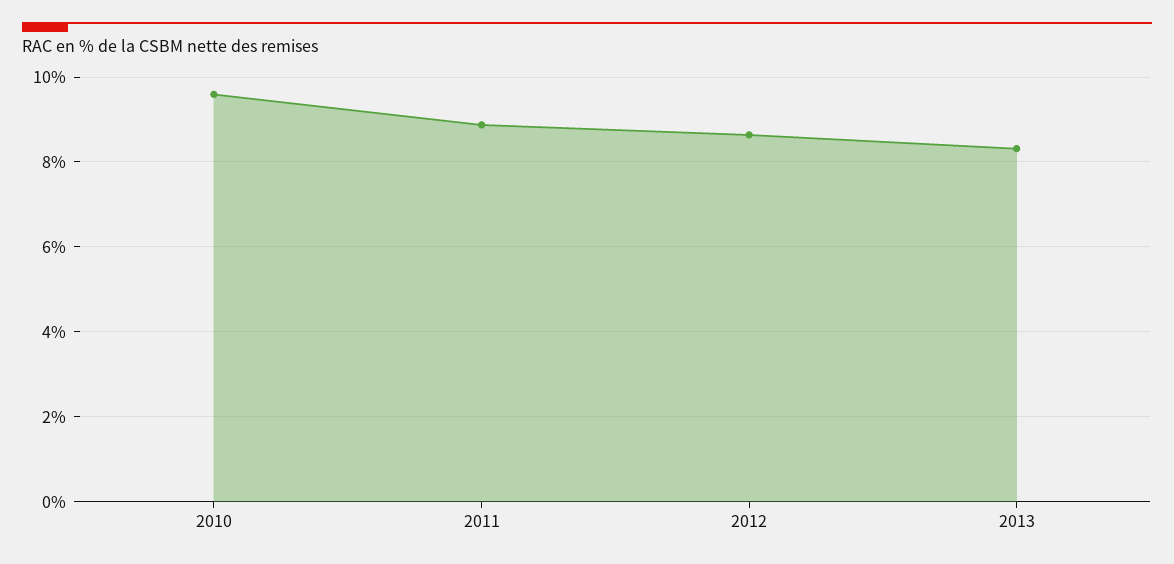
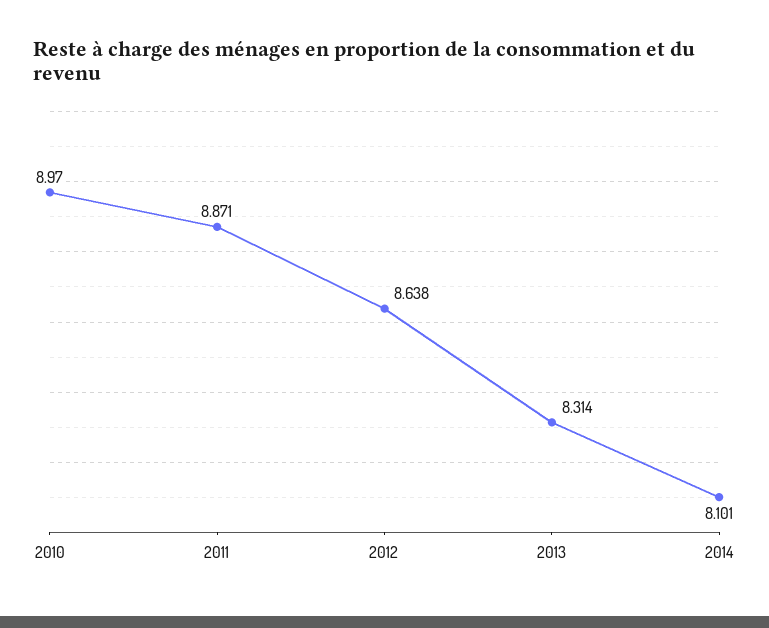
2010: 9.6 -> 8.97
2014: none -> 8.101

